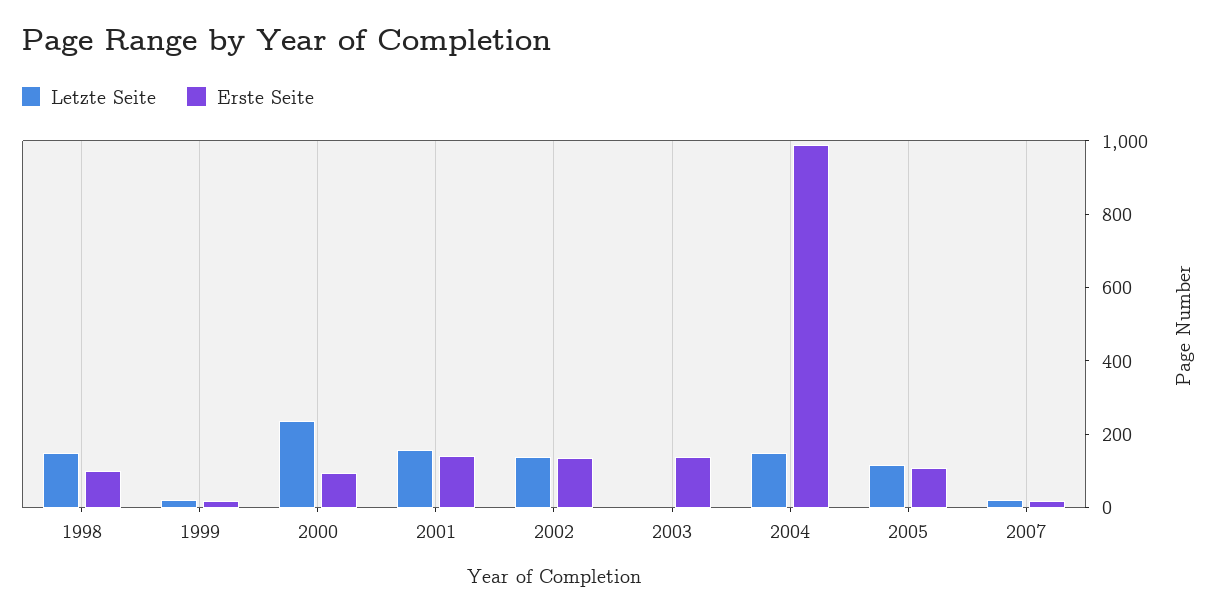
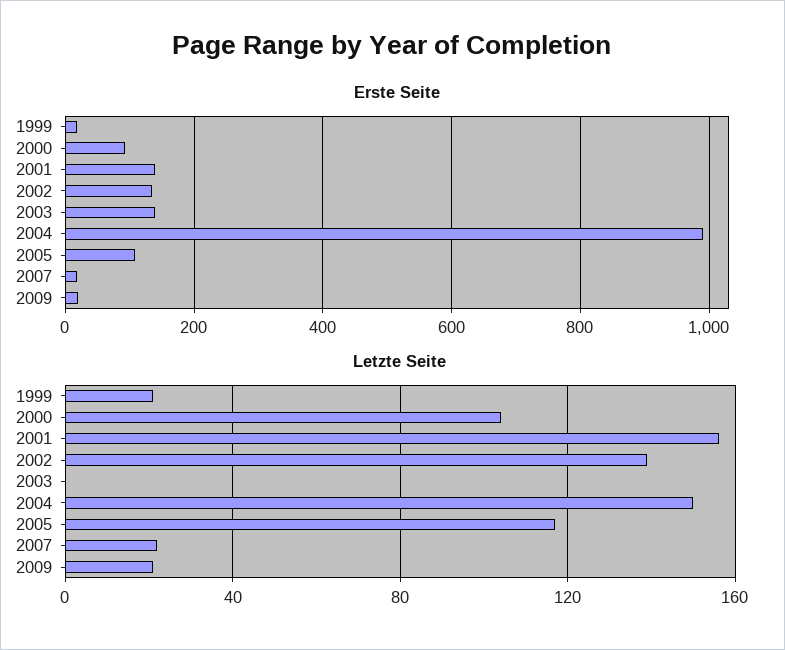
Letzte Seite, 1998: 150 -> none
Erste Seite, 1998: 100 -> none
Letzte Seite, 2000: 250 -> 105
Erste Seite, 2009: none -> 20
Letzte Seite, 2009: none -> 20

